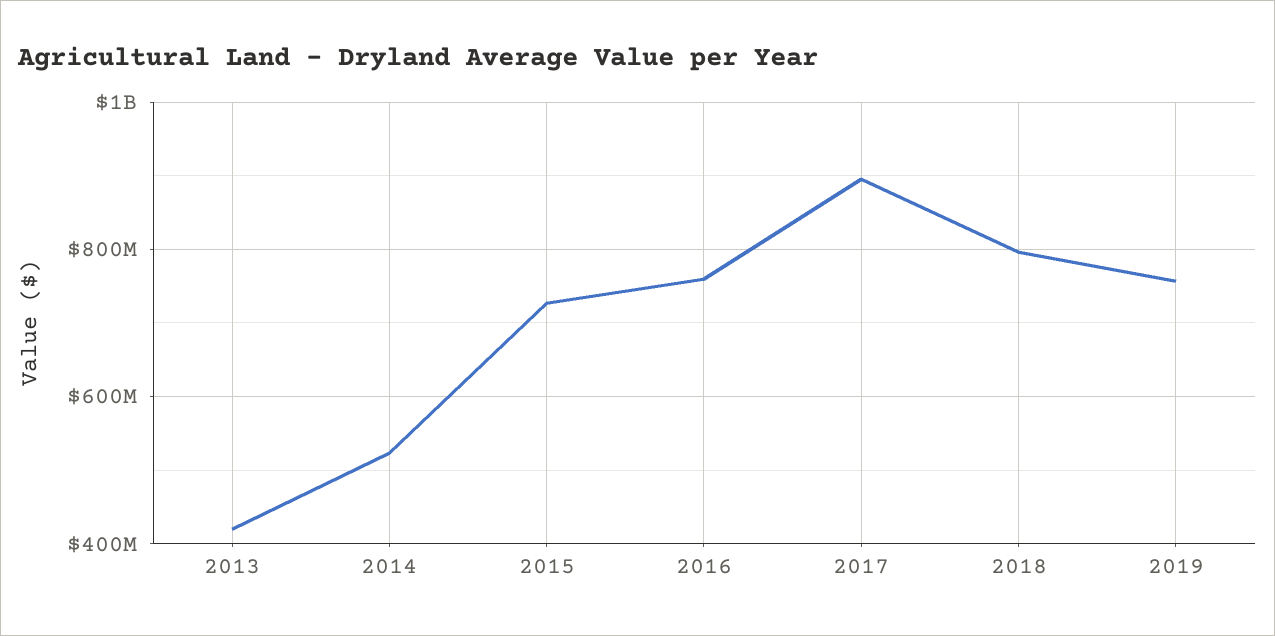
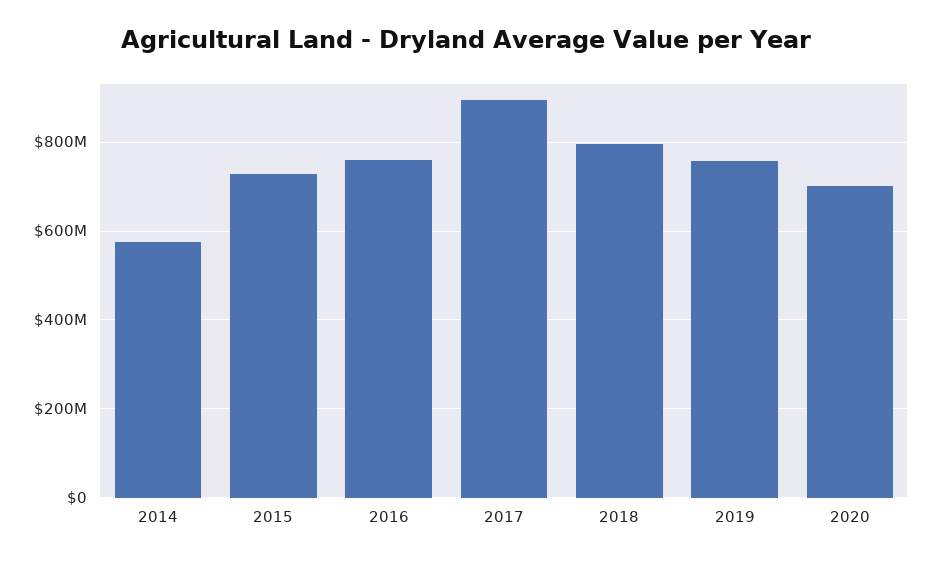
2013: 420000000 -> none
2014: 520000000 -> 580000000
2020: none -> 700000000

